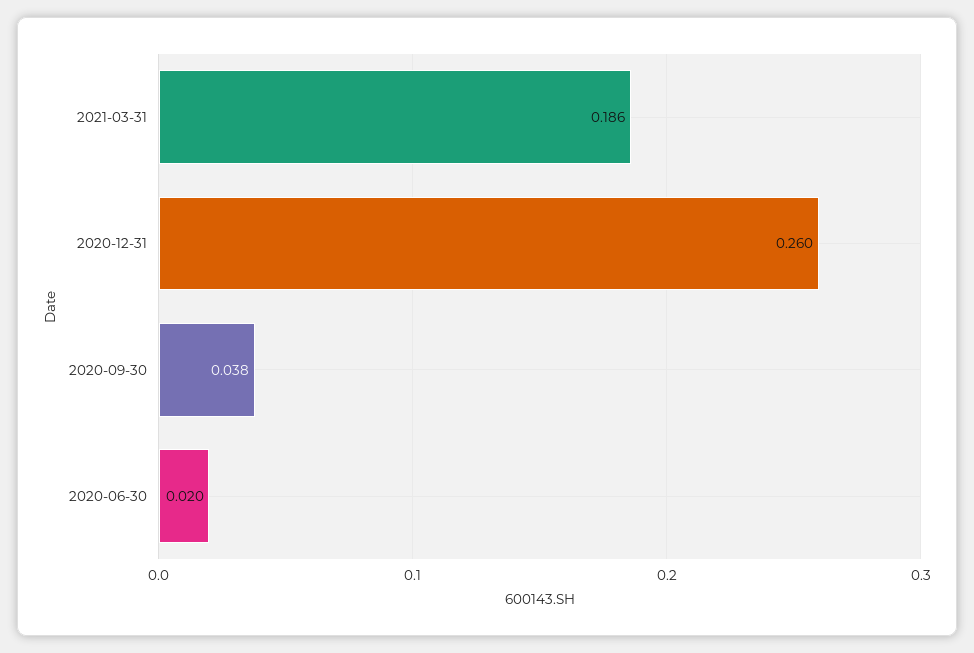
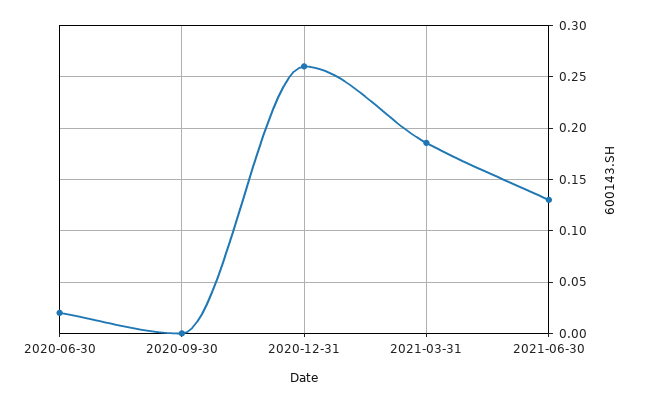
2020-09-30: 0.038 -> 0
2021-06-30: none -> 0.13

